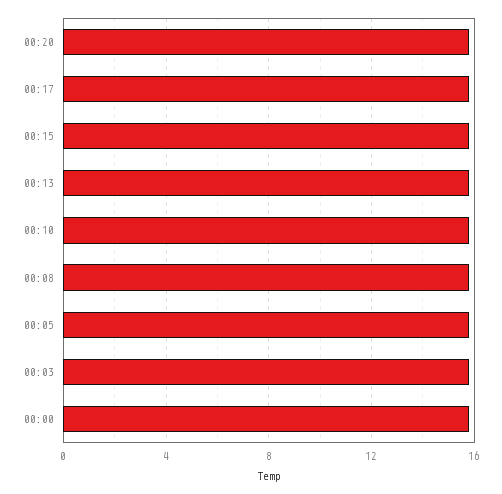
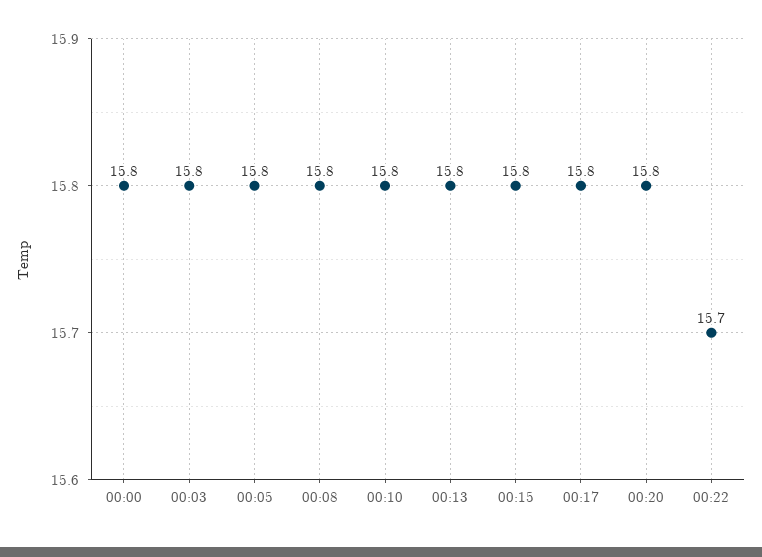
00:22: none -> 15.7

